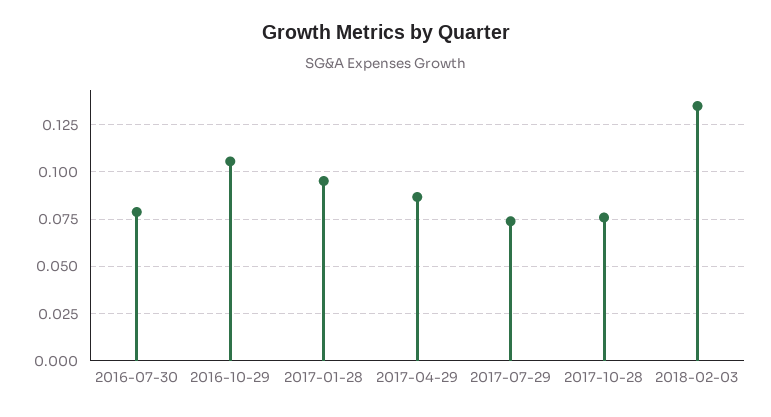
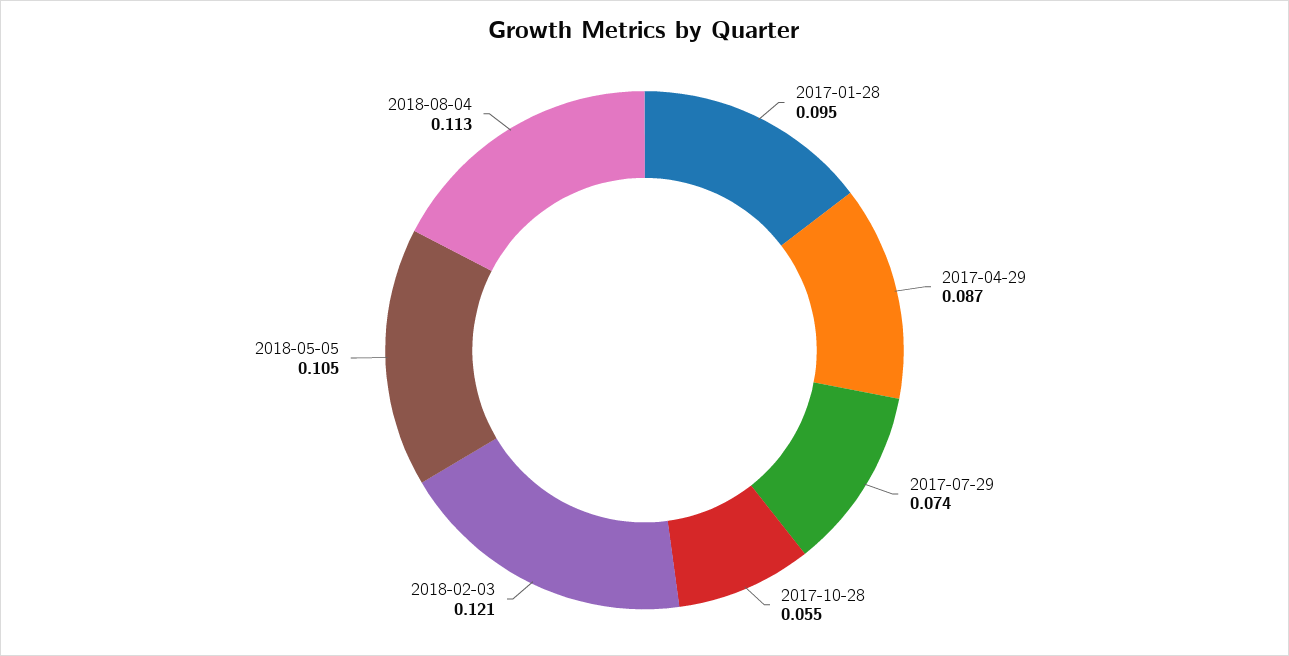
2016-07-30: 0.08 -> none
2016-10-29: 0.105 -> none
2017-10-28: 0.075 -> 0.055
2018-02-03: 0.135 -> 0.121
2018-05-05: none -> 0.105
2018-08-04: none -> 0.113

